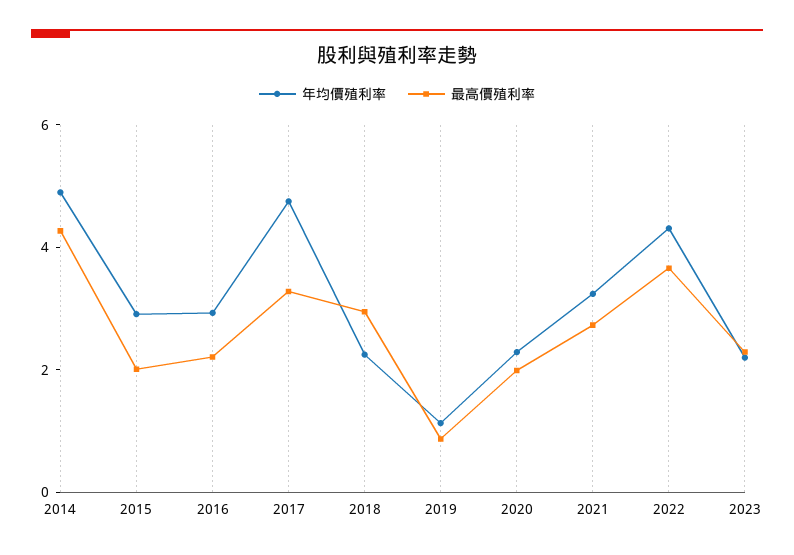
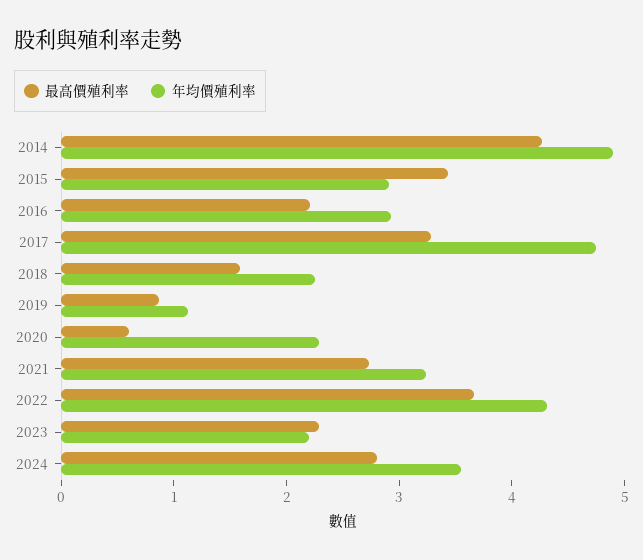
最高價殖利率, 2015: 2 -> 3.4
最高價殖利率, 2018: 3 -> 1.6
最高價殖利率, 2020: 2 -> 0.6
最高價殖利率, 2024: none -> 2.8
年均價殖利率, 2024: none -> 3.6

